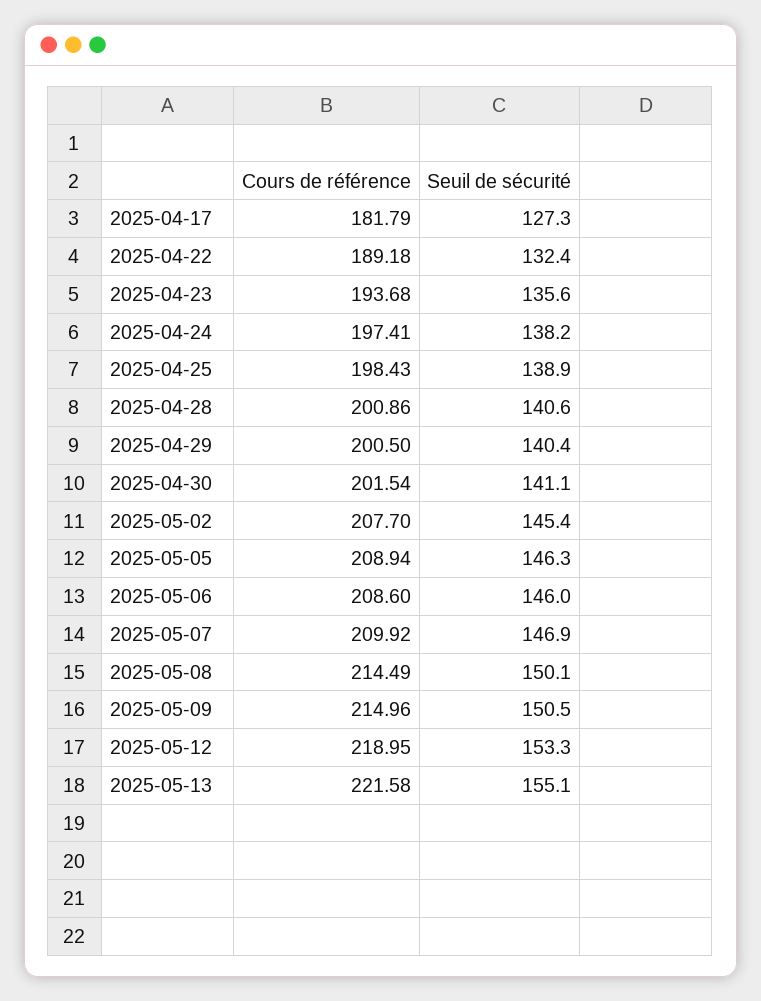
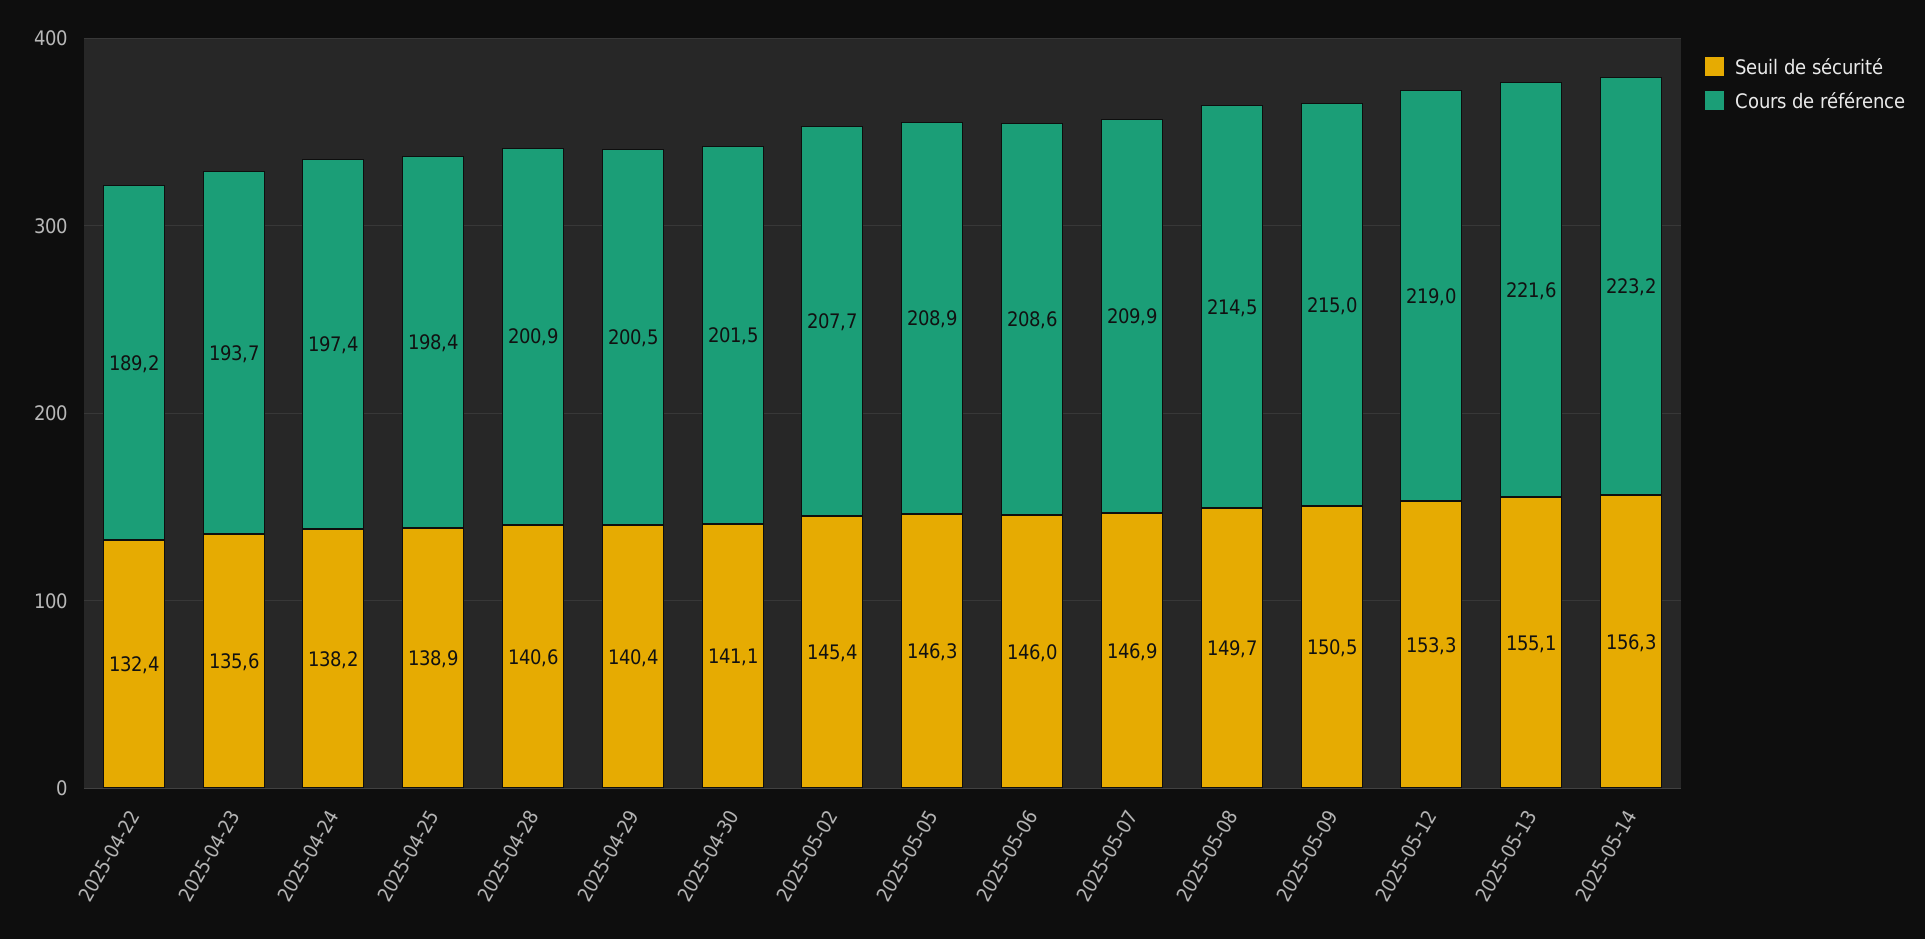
Cours de référence, 2025-04-17: 181.79 -> none
Seuil de sécurité, 2025-04-17: 127.3 -> none
Seuil de sécurité, 2025-05-08: 150.1 -> 149.7
Seuil de sécurité, 2025-05-14: none -> 156.3
Cours de référence, 2025-05-14: none -> 223.2

